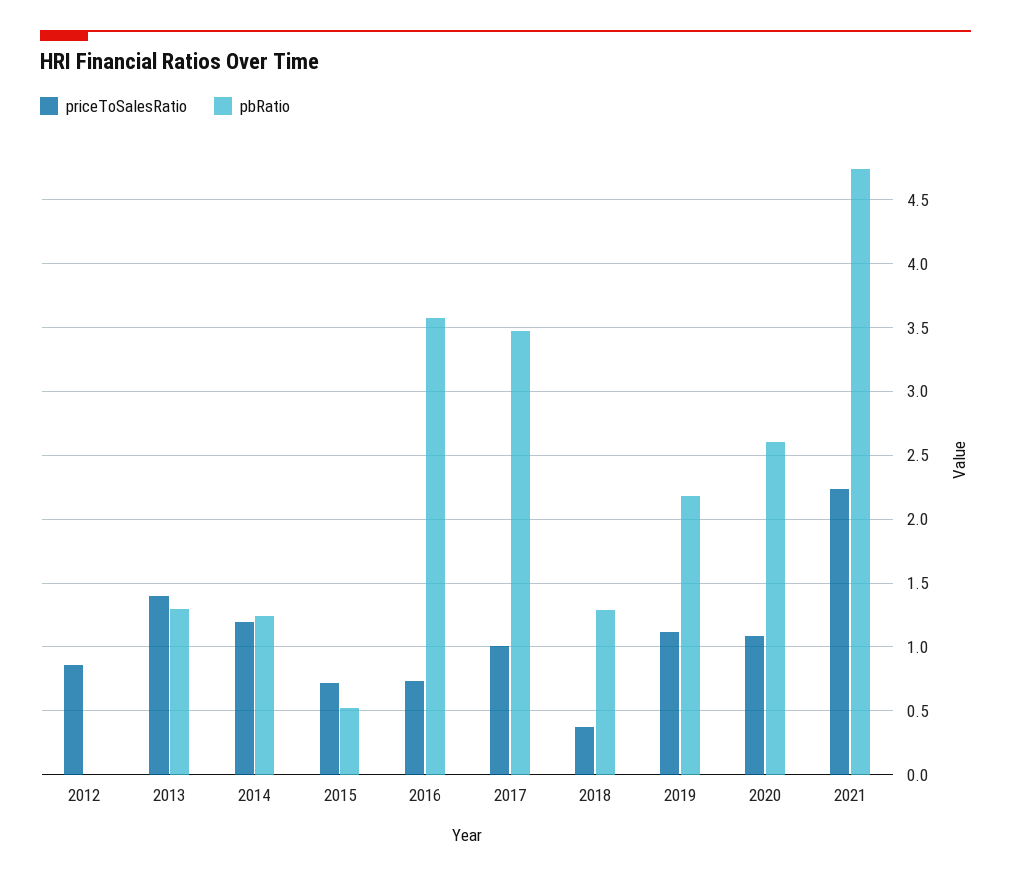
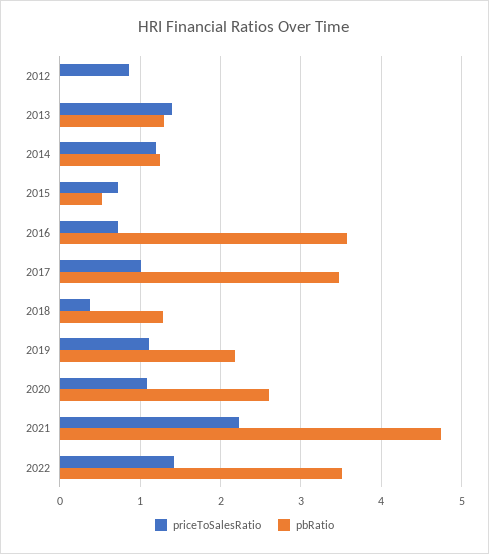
priceToSalesRatio, 2022: none -> 1.4
pbRatio, 2022: none -> 3.5

